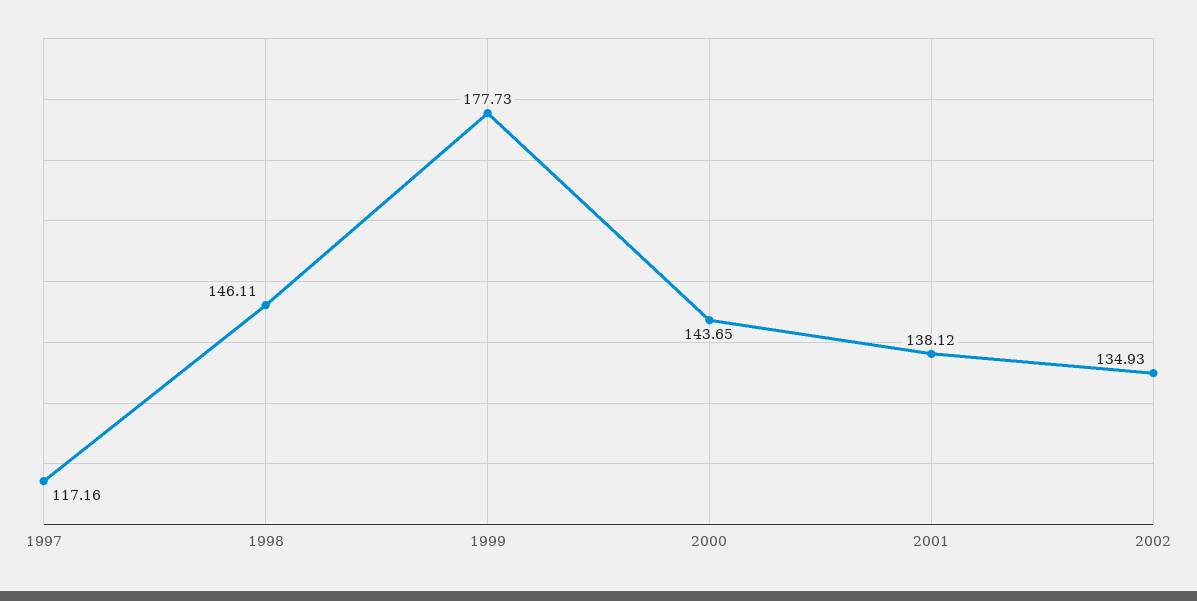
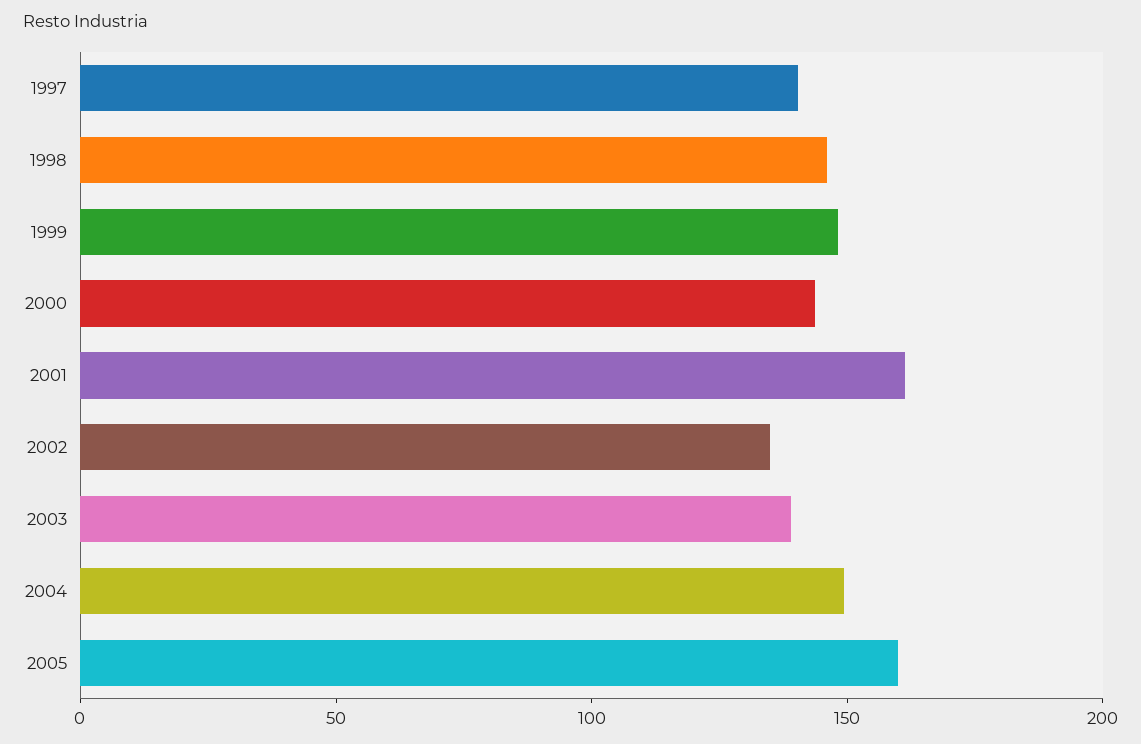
1997: 117.16 -> 140
1999: 177.73 -> 150
2001: 138.12 -> 160
2003: none -> 140
2004: none -> 150
2005: none -> 160

